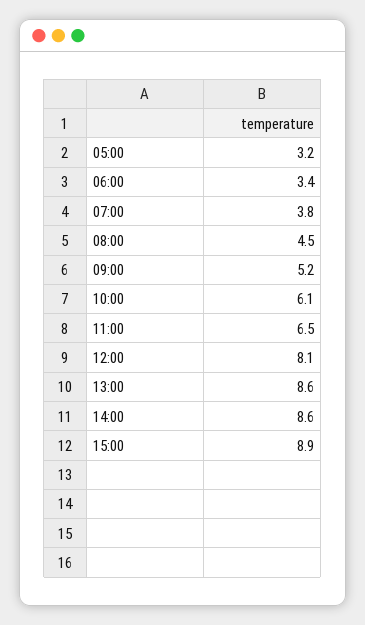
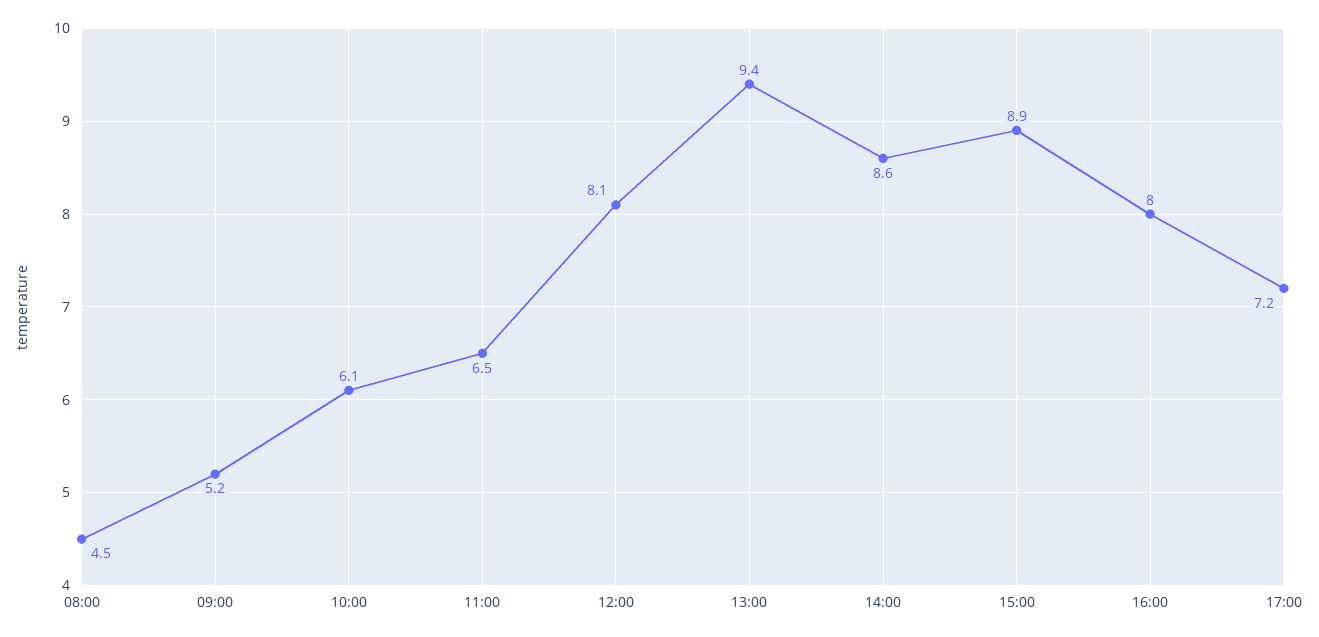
05:00: 3.2 -> none
06:00: 3.4 -> none
07:00: 3.8 -> none
13:00: 8.6 -> 9.4
16:00: none -> 8
17:00: none -> 7.2

